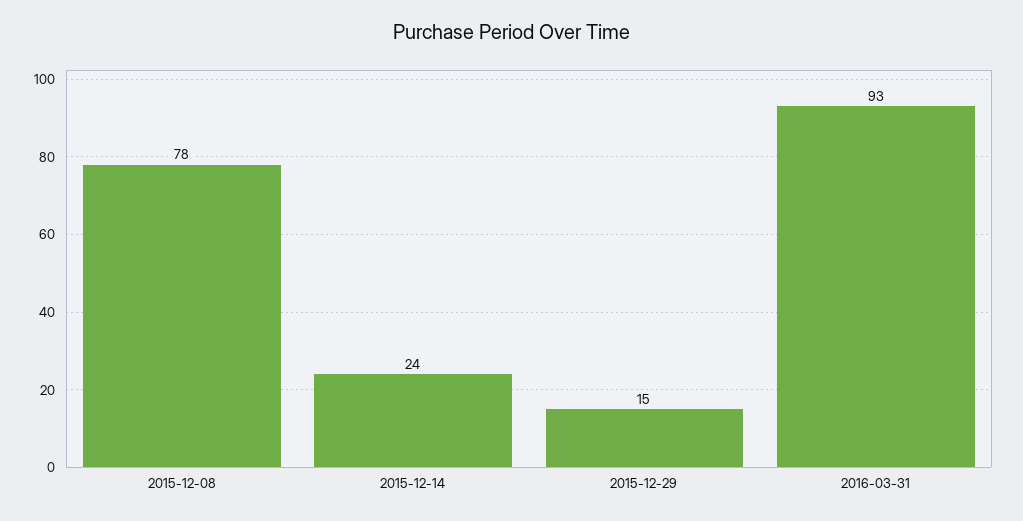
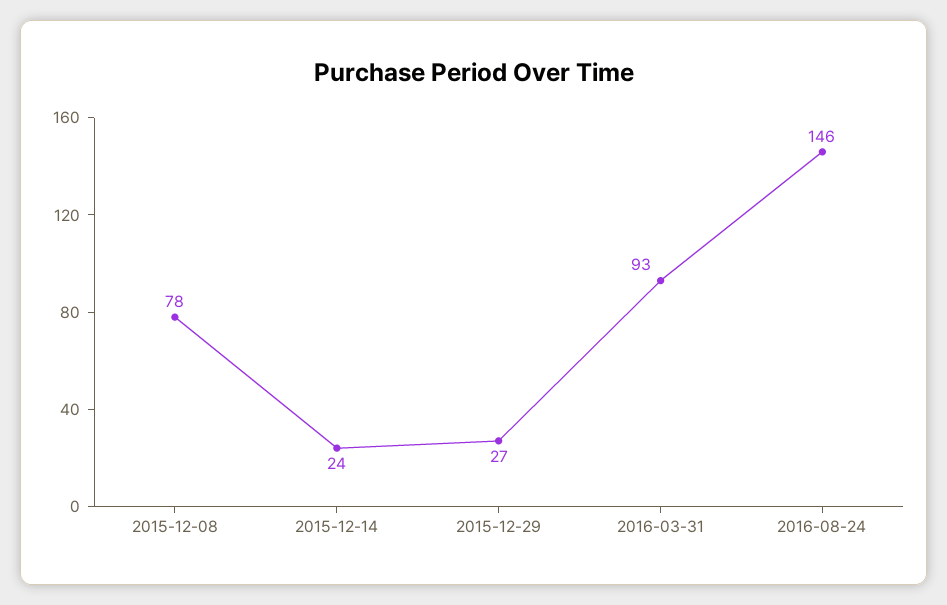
2015-12-29: 15 -> 27
2016-08-24: none -> 146

